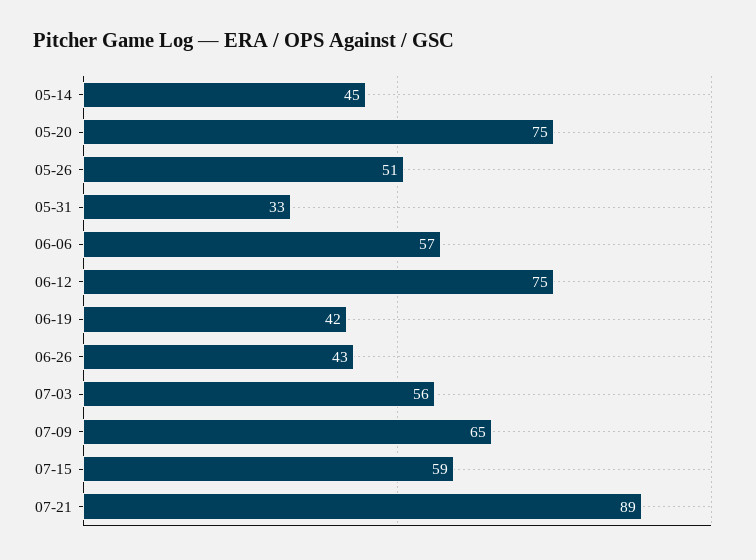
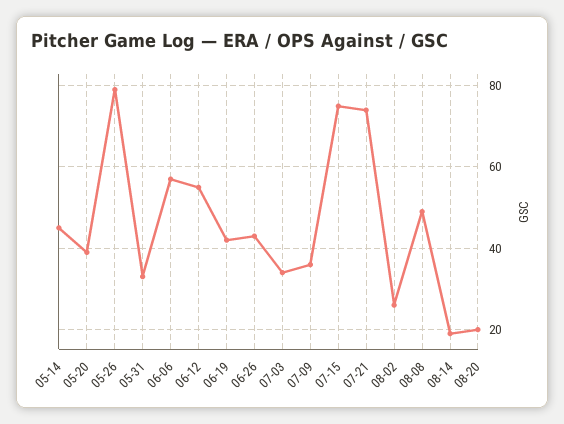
05-20: 75 -> 40
05-26: 51 -> 80
06-12: 75 -> 55
07-03: 56 -> 35
07-09: 65 -> 35
07-15: 59 -> 75
07-21: 89 -> 75
08-02: none -> 25
08-08: none -> 50
08-14: none -> 20
08-20: none -> 20

